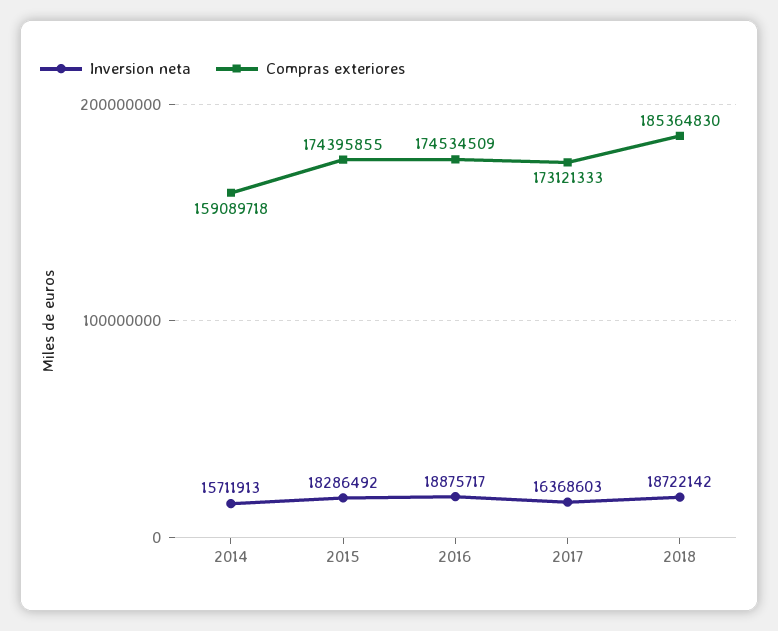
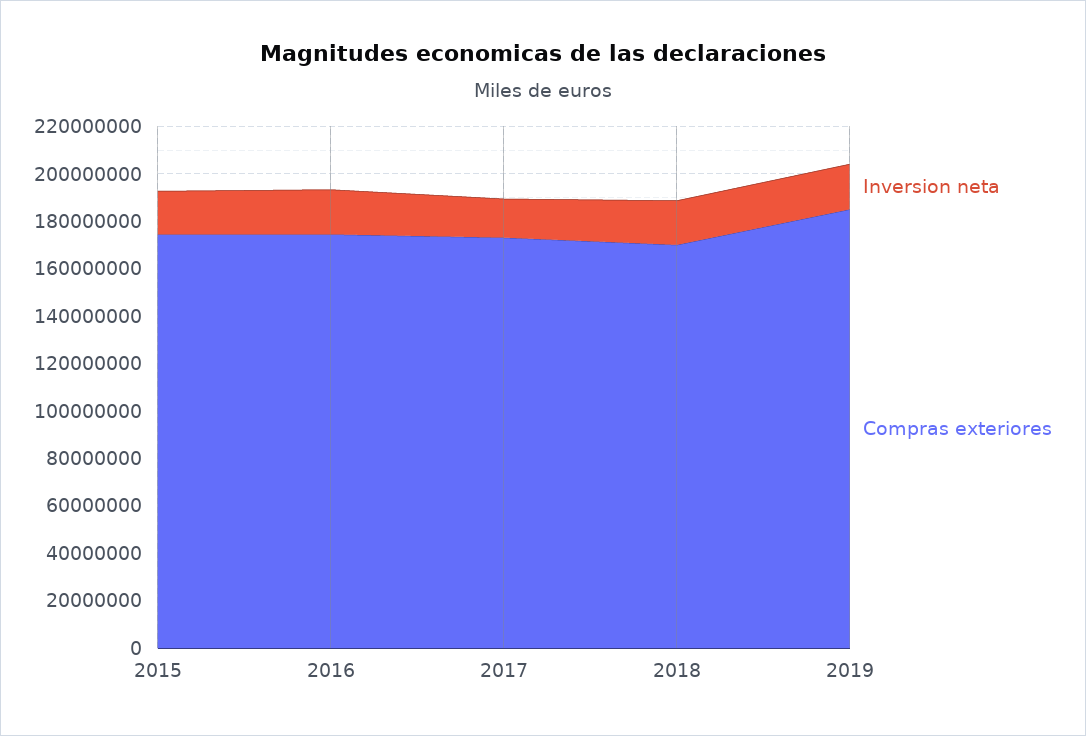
Inversion neta, 2014: 15711913 -> none
Compras exteriores, 2014: 159089718 -> none
Compras exteriores, 2018: 185364830 -> 170000000
Inversion neta, 2019: none -> 20000000
Compras exteriores, 2019: none -> 185000000

